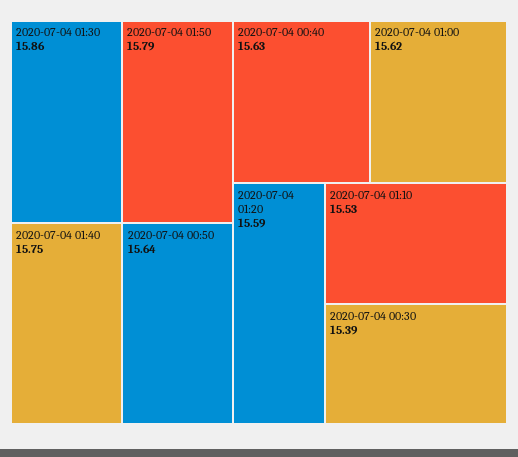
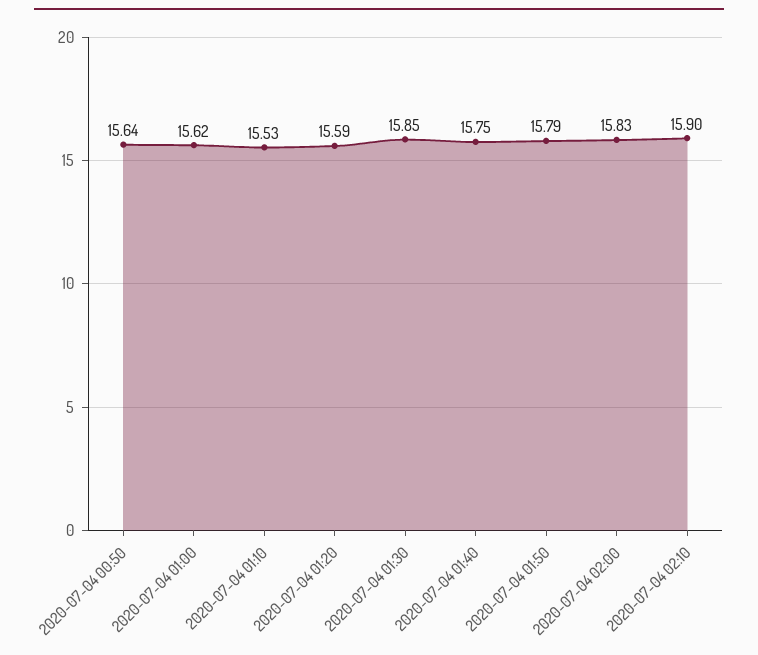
2020-07-04 01:30: 15.86 -> 15.85
2020-07-04 00:40: 15.63 -> none
2020-07-04 00:30: 15.39 -> none
2020-07-04 02:00: none -> 15.83
2020-07-04 02:10: none -> 15.9

